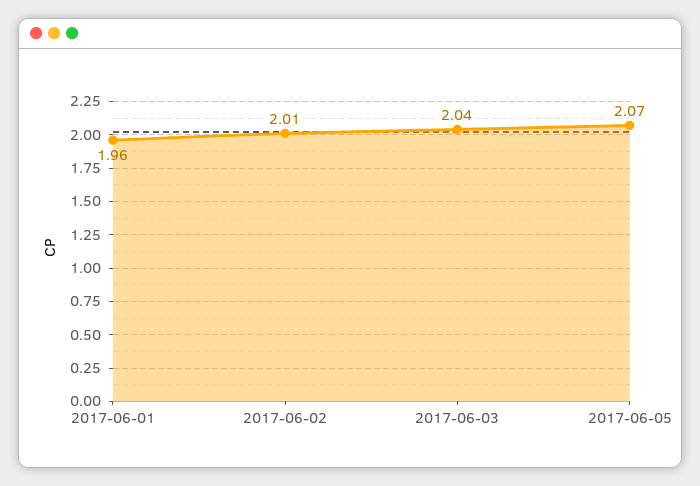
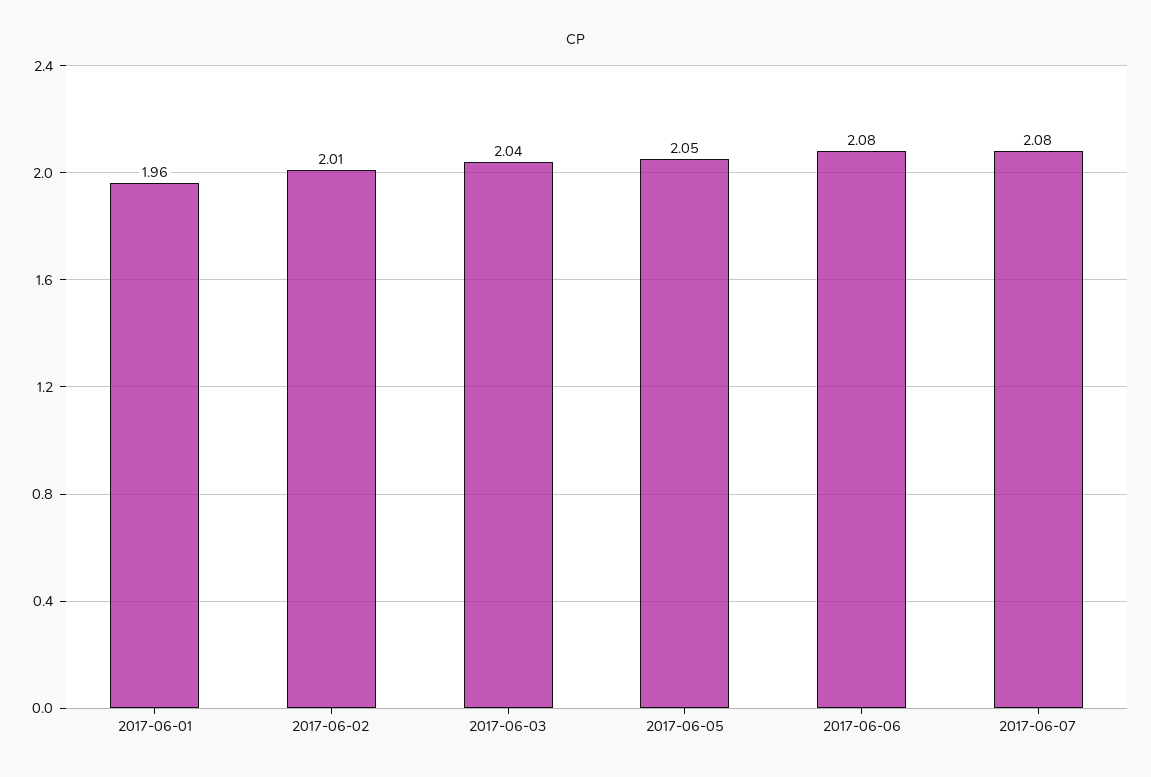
2017-06-05: 2.07 -> 2.05
2017-06-06: none -> 2.08
2017-06-07: none -> 2.08

